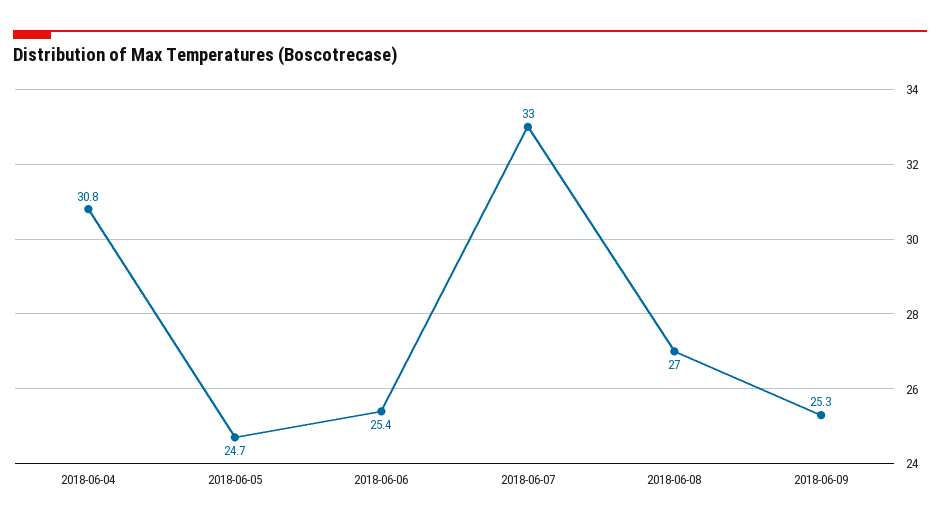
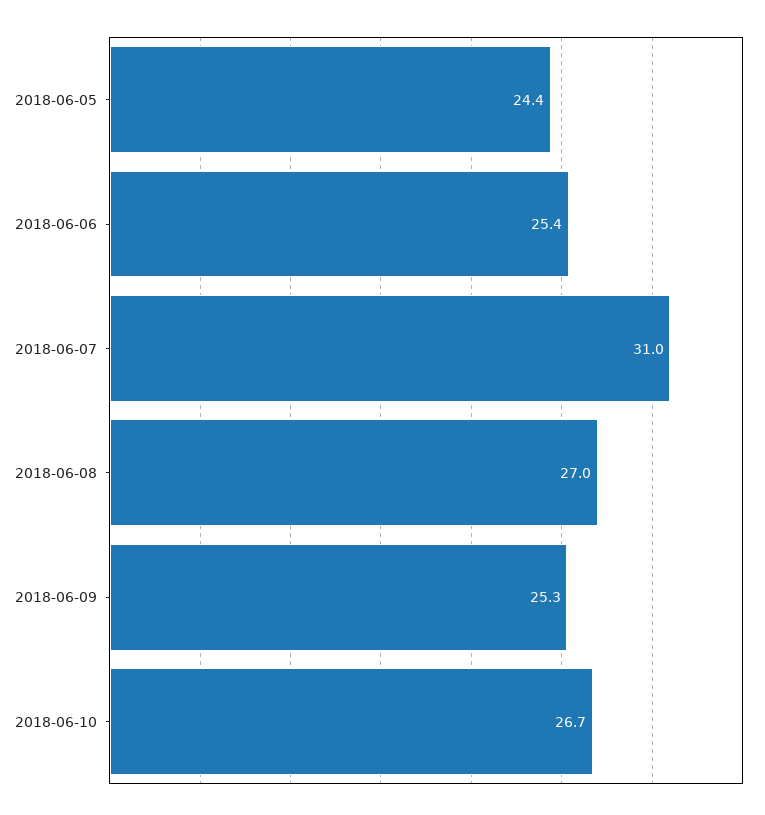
2018-06-04: 30.8 -> none
2018-06-05: 24.7 -> 24.4
2018-06-07: 33 -> 31
2018-06-10: none -> 26.7

